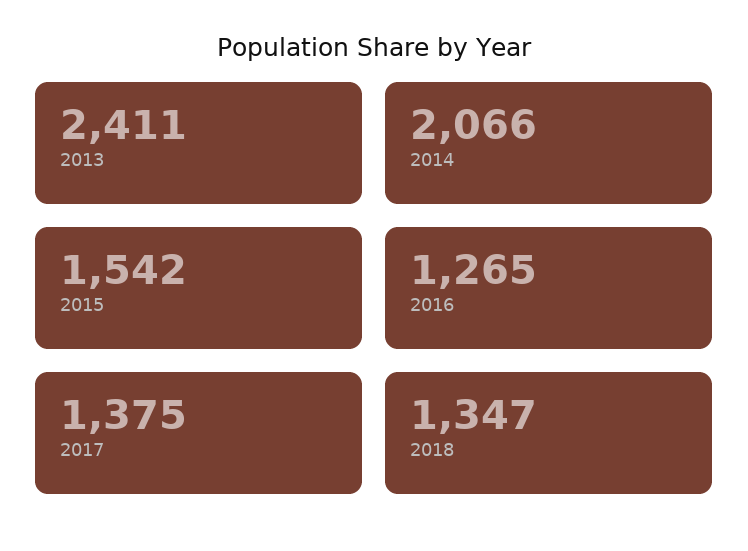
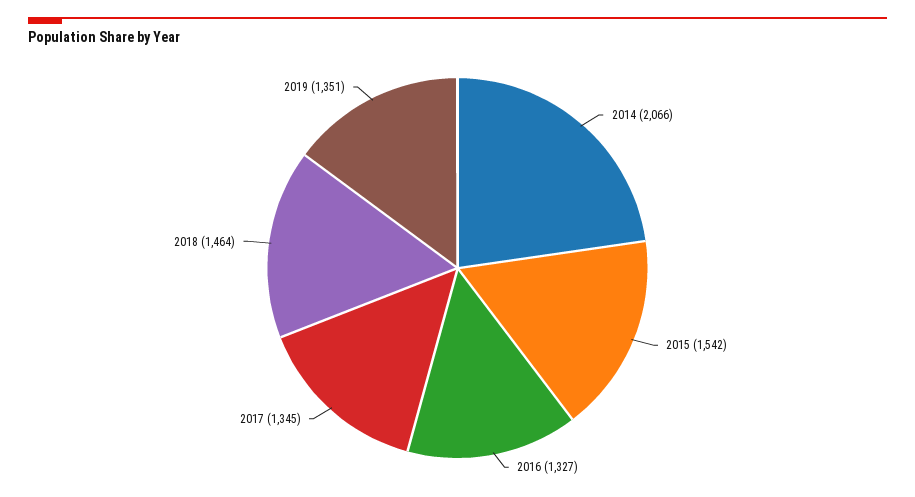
2013: 2411 -> none
2016: 1265 -> 1327
2017: 1375 -> 1345
2018: 1347 -> 1464
2019: none -> 1351

